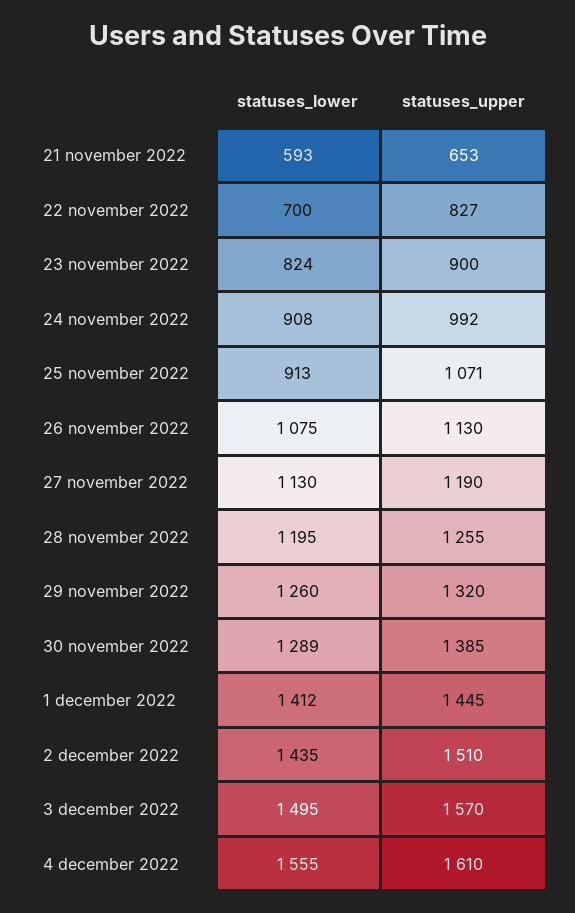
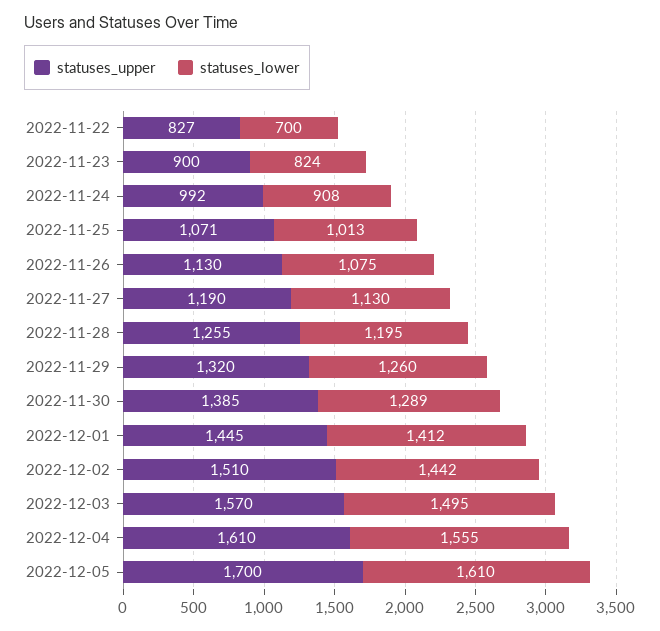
statuses_lower, 21 november 2022: 593 -> none
statuses_upper, 21 november 2022: 653 -> none
statuses_lower, 25 november 2022: 913 -> 1013
statuses_lower, 2 december 2022: 1435 -> 1442
statuses_upper, 2022-12-05: none -> 1700
statuses_lower, 2022-12-05: none -> 1610

